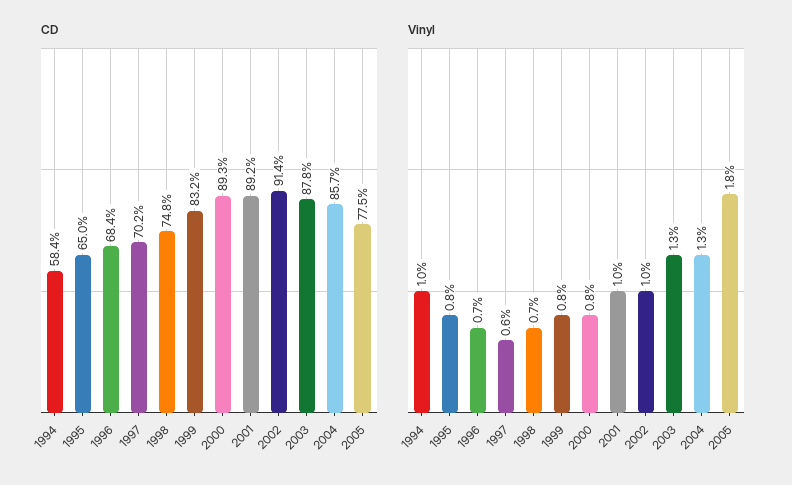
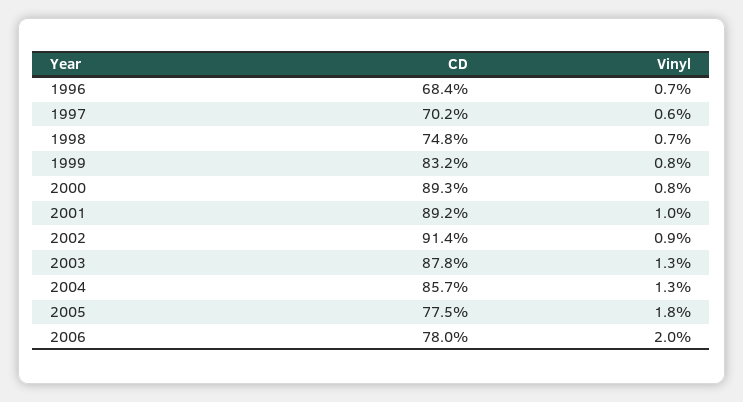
CD, 1994: 58.4 -> none
CD, 1995: 65 -> none
Vinyl, 1994: 1 -> none
Vinyl, 1995: 0.8 -> none
Vinyl, 2002: 1 -> 0.9
CD, 2006: none -> 78
Vinyl, 2006: none -> 2

